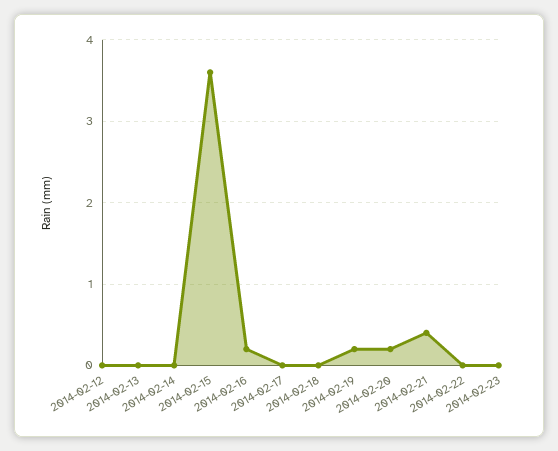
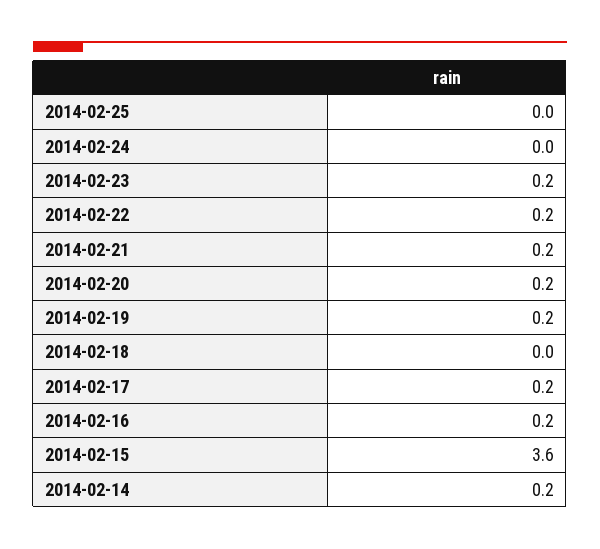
2014-02-12: 0 -> none
2014-02-13: 0 -> none
2014-02-14: 0 -> 0.2
2014-02-17: 0 -> 0.2
2014-02-21: 0.4 -> 0.2
2014-02-22: 0 -> 0.2
2014-02-23: 0 -> 0.2
2014-02-25: none -> 0
2014-02-24: none -> 0

